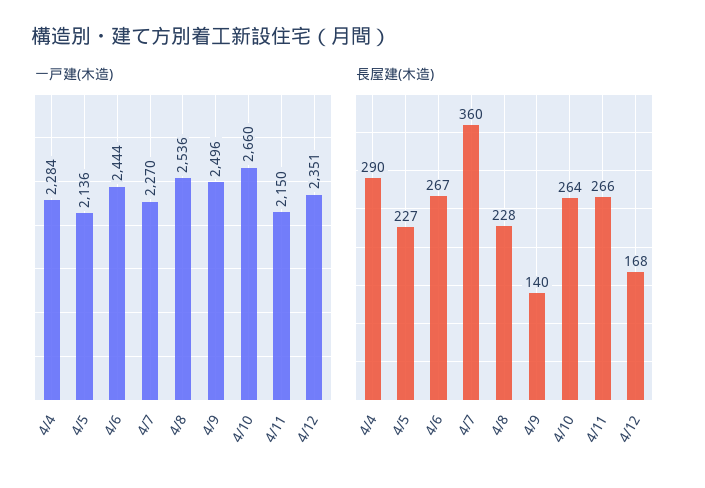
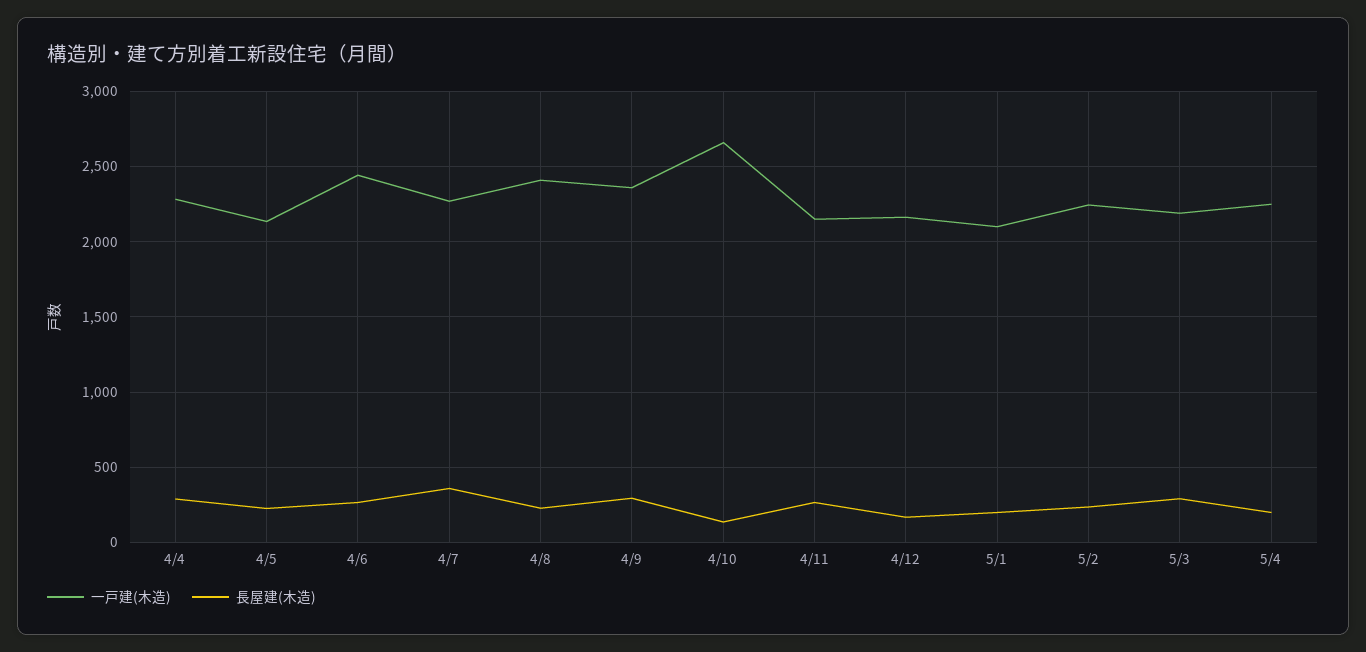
一戸建(木造), 4/8: 2536 -> 2400
一戸建(木造), 4/9: 2496 -> 2350
一戸建(木造), 4/12: 2351 -> 2150
長屋建(木造), 4/9: 140 -> 300
長屋建(木造), 4/10: 264 -> 150
一戸建(木造), 5/1: none -> 2100
長屋建(木造), 5/1: none -> 200
一戸建(木造), 5/2: none -> 2250
長屋建(木造), 5/2: none -> 250
一戸建(木造), 5/3: none -> 2200
長屋建(木造), 5/3: none -> 300
一戸建(木造), 5/4: none -> 2250
長屋建(木造), 5/4: none -> 200

